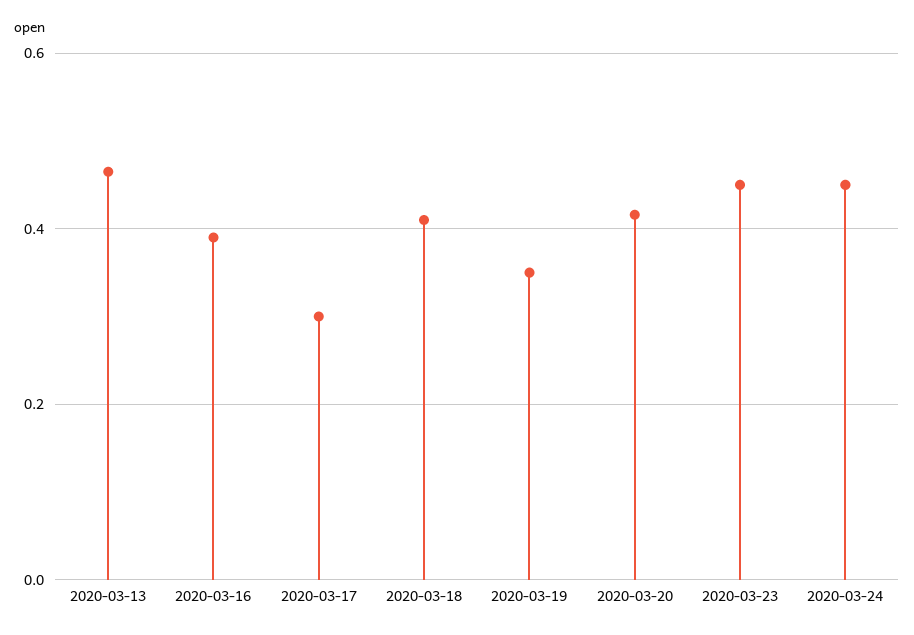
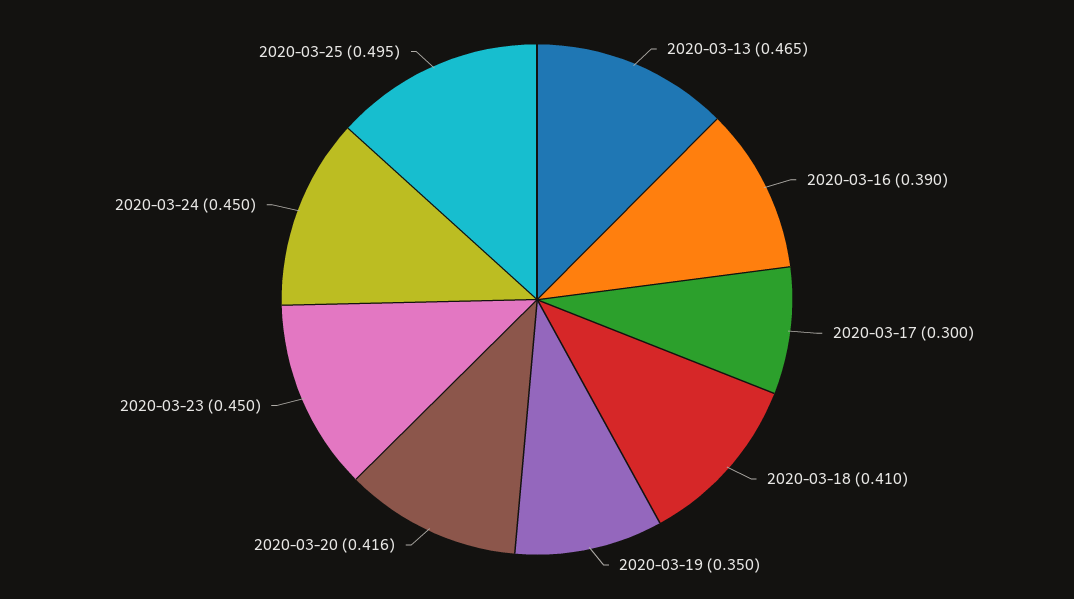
2020-03-25: none -> 0.495

